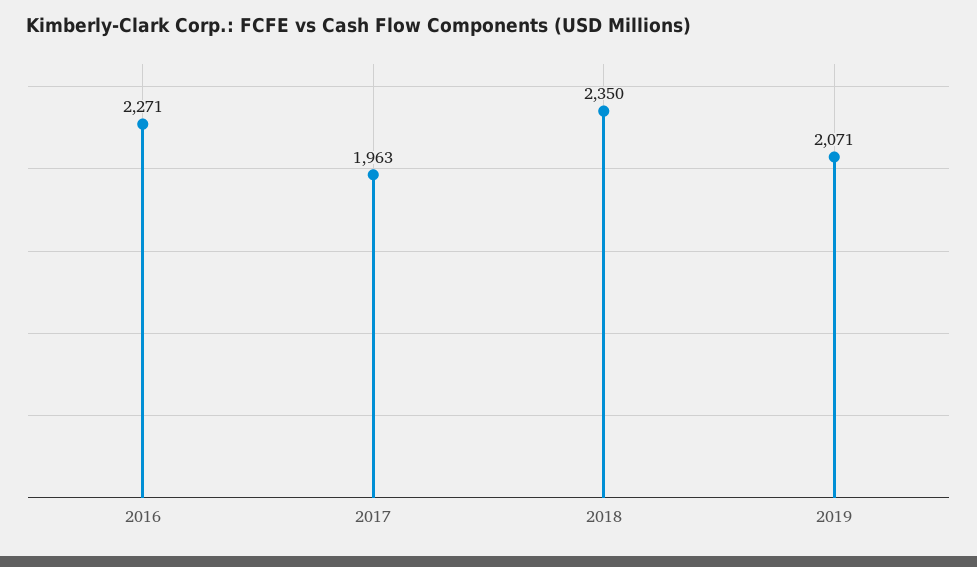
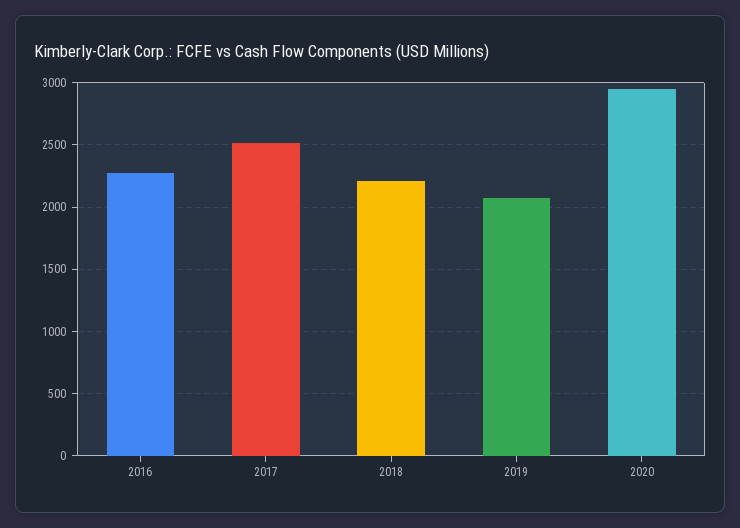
2017: 1963 -> 2500
2018: 2350 -> 2200
2020: none -> 2950

